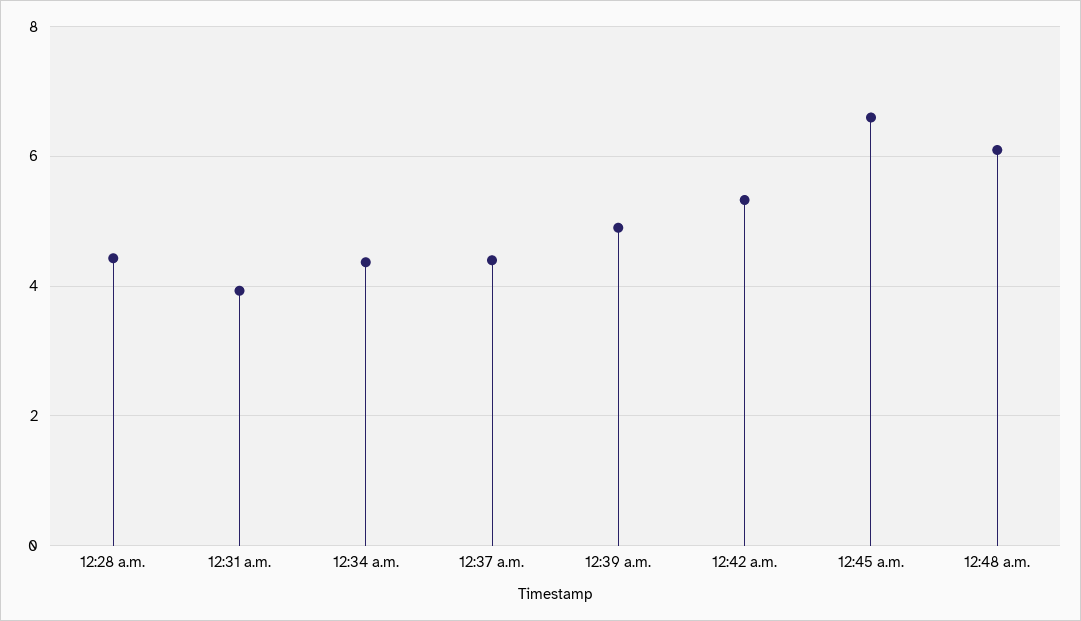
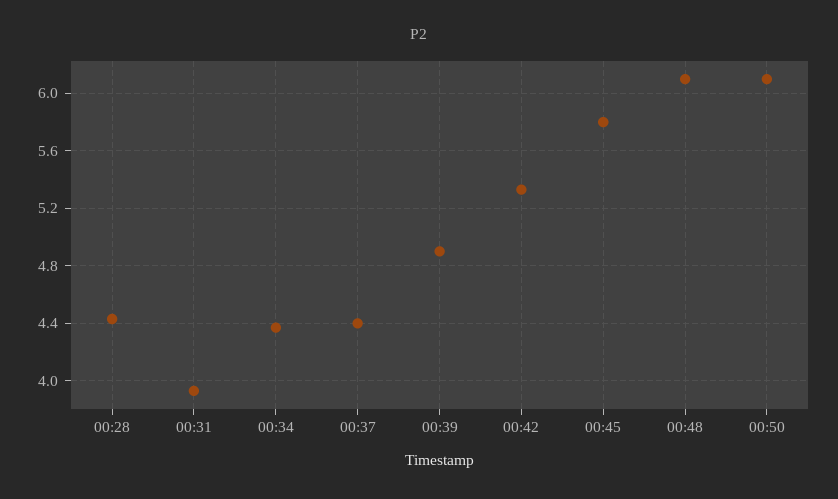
12:45 a.m.: 6.6 -> 5.8
00:50: none -> 6.1

